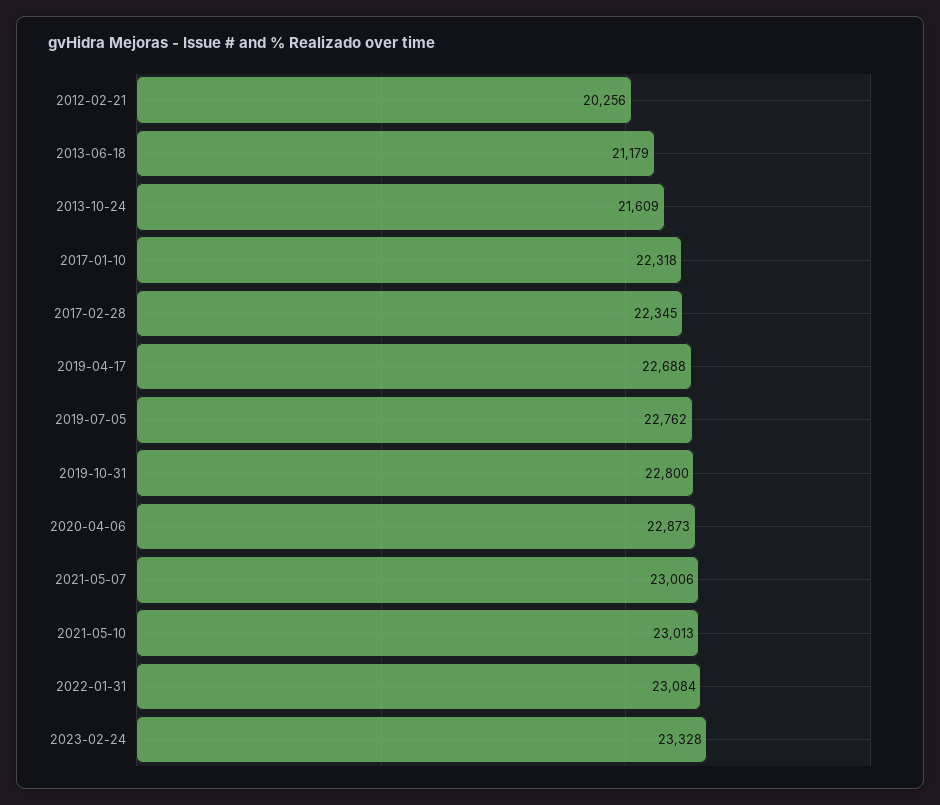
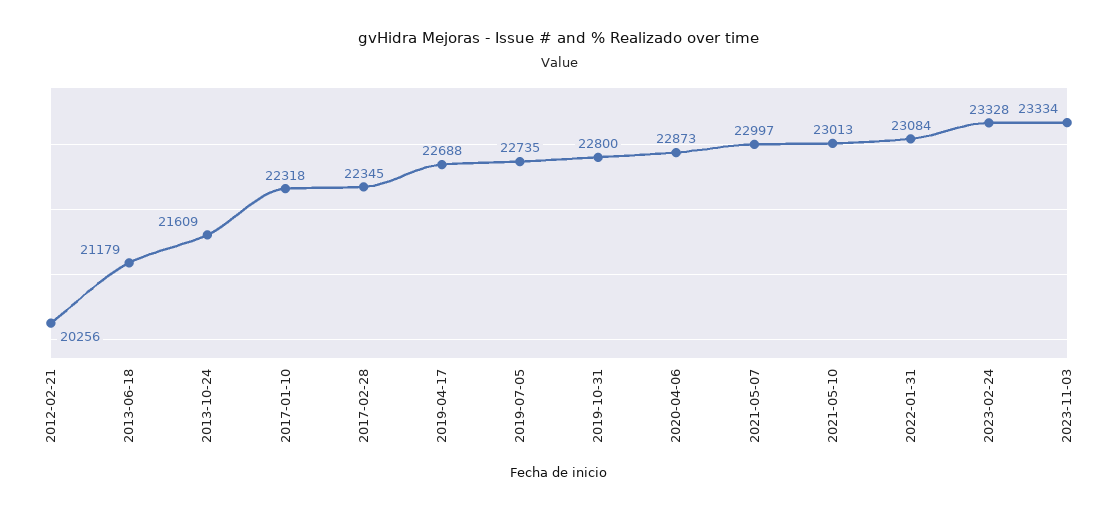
2019-07-05: 22762 -> 22735
2021-05-07: 23006 -> 22997
2023-11-03: none -> 23334

